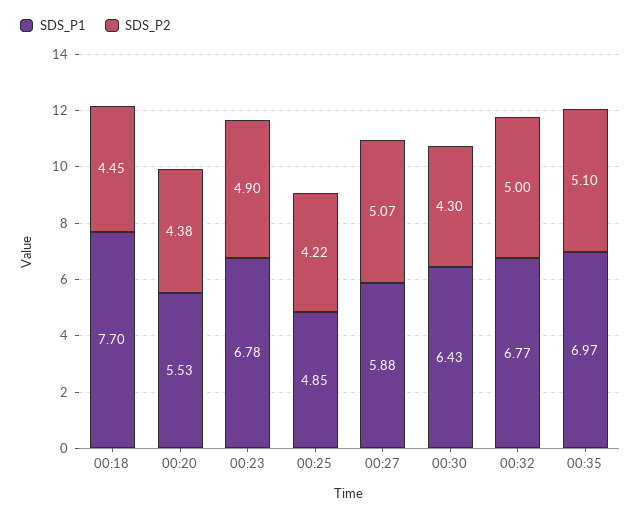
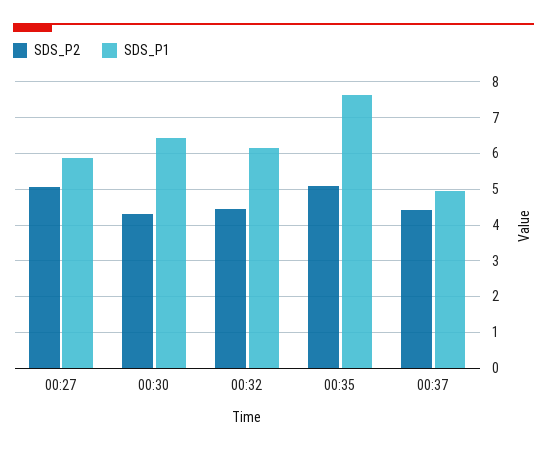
SDS_P1, 00:18: 7.7 -> none
SDS_P2, 00:18: 4.45 -> none
SDS_P1, 00:20: 5.53 -> none
SDS_P2, 00:20: 4.38 -> none
SDS_P1, 00:23: 6.78 -> none
SDS_P2, 00:23: 4.9 -> none
SDS_P1, 00:25: 4.85 -> none
SDS_P2, 00:25: 4.22 -> none
SDS_P1, 00:32: 6.77 -> 6.2
SDS_P2, 00:32: 5 -> 4.4
SDS_P1, 00:35: 6.97 -> 7.6
SDS_P2, 00:37: none -> 4.4
SDS_P1, 00:37: none -> 5

